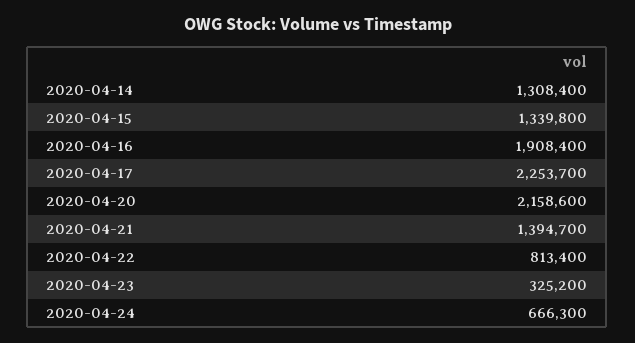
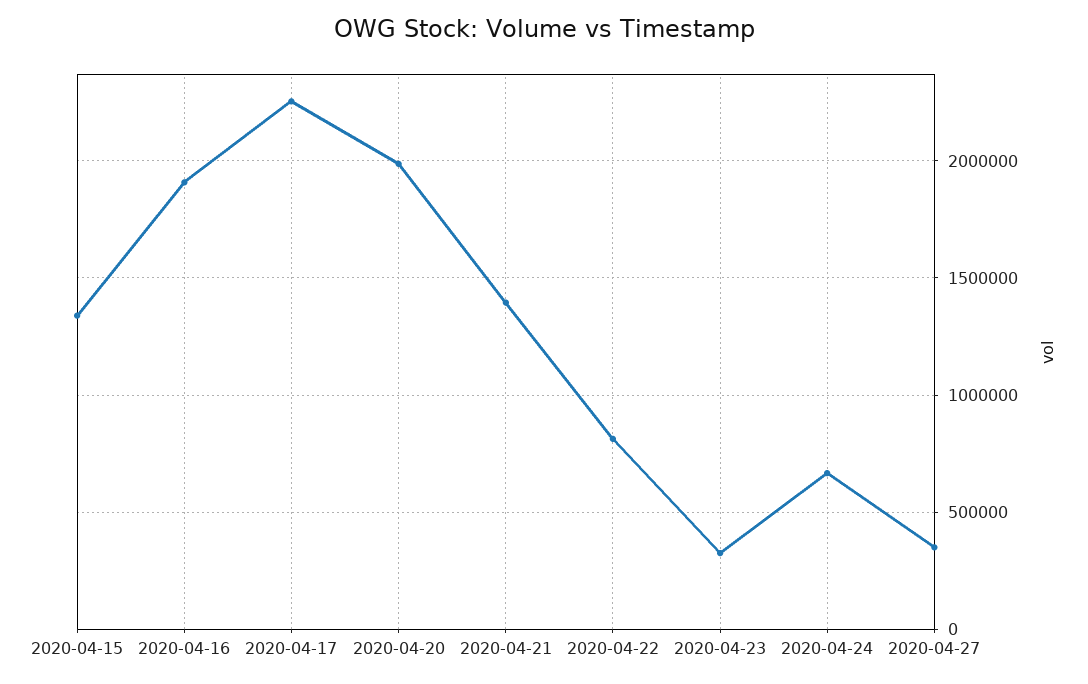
2020-04-14: 1308400 -> none
2020-04-20: 2158600 -> 2000000
2020-04-27: none -> 350000

